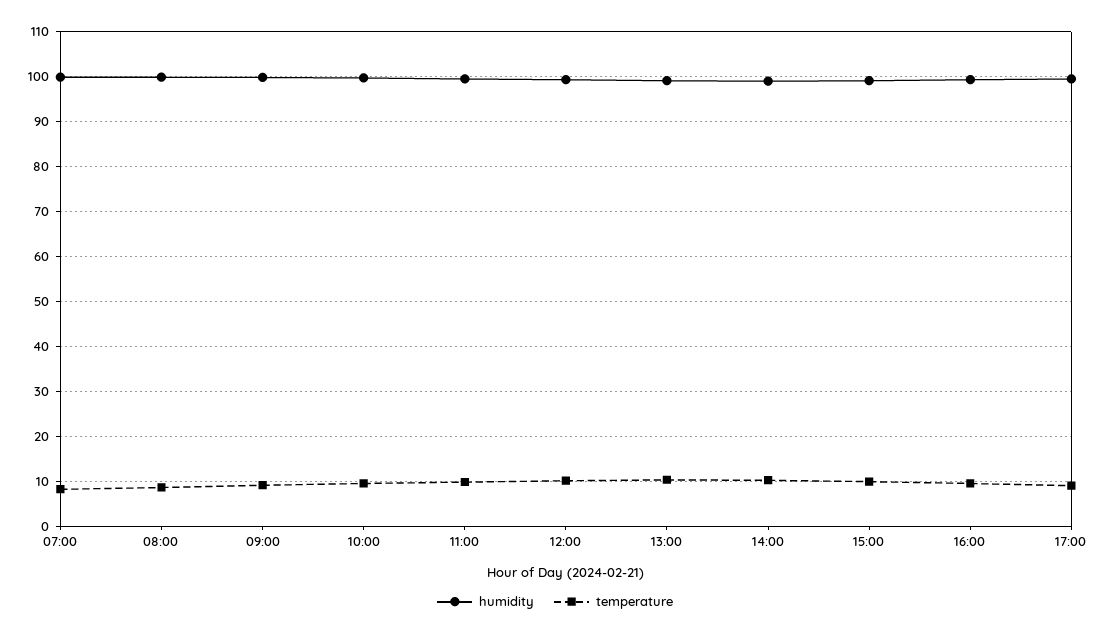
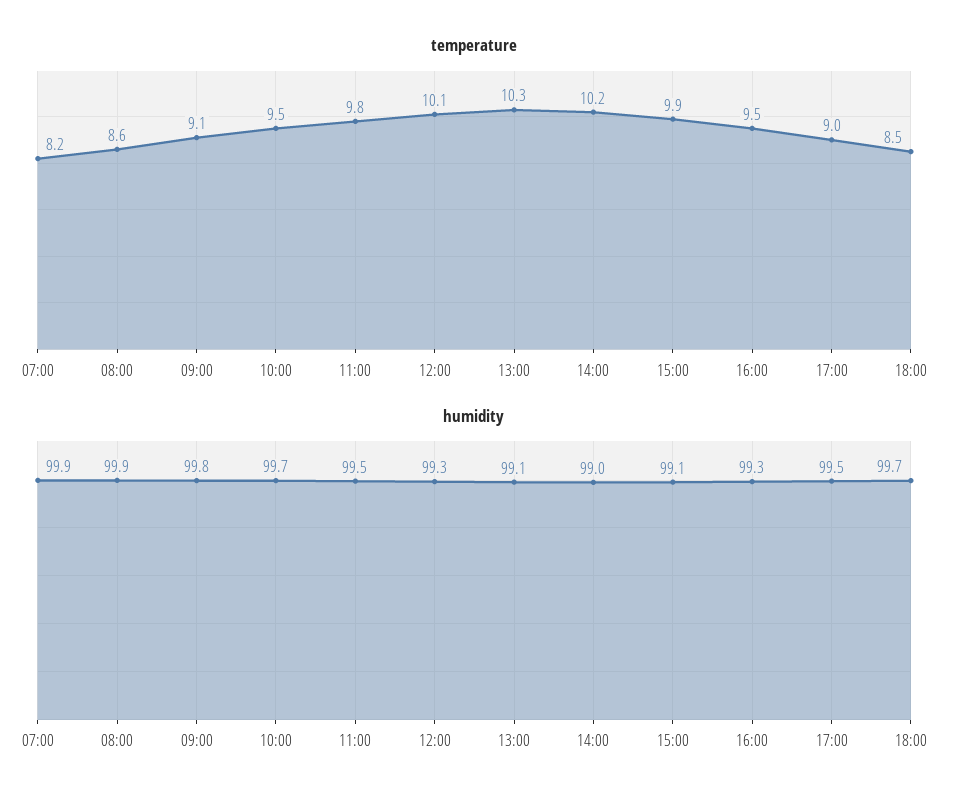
temperature, 18:00: none -> 8.5
humidity, 18:00: none -> 99.7

